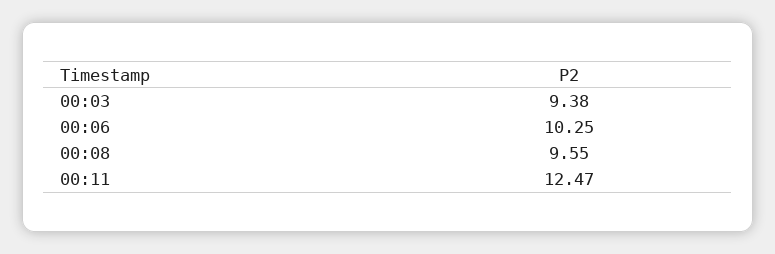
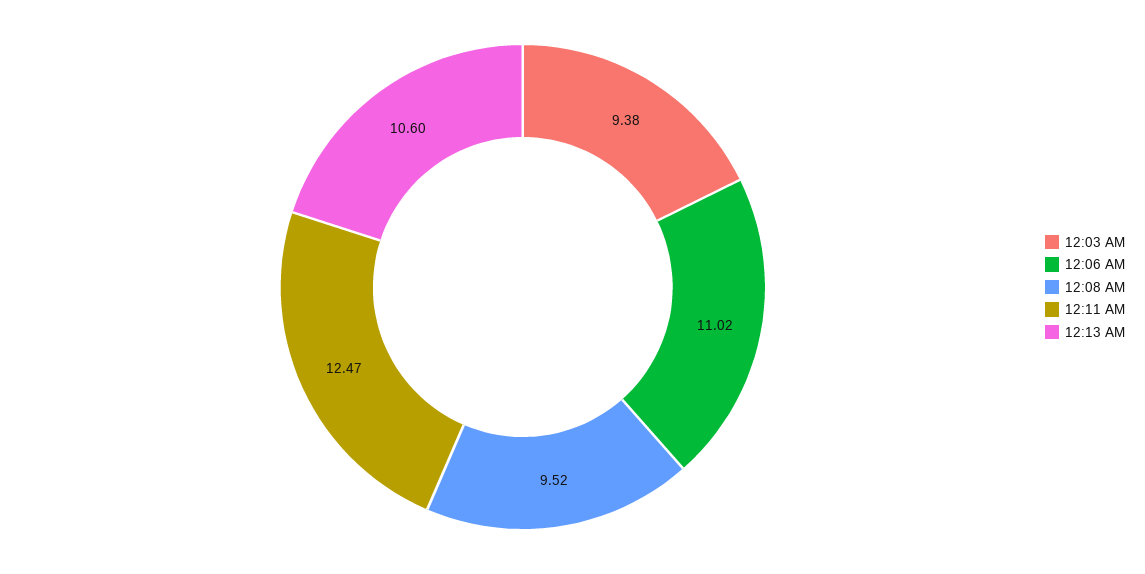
00:06: 10.25 -> 11.02
00:08: 9.55 -> 9.52
12:13 AM: none -> 10.6

